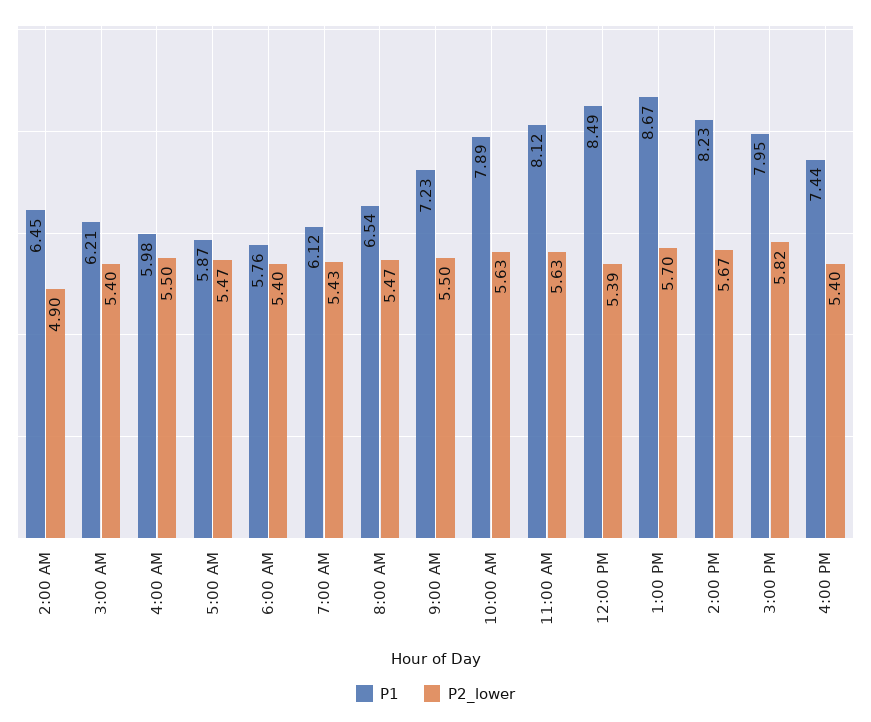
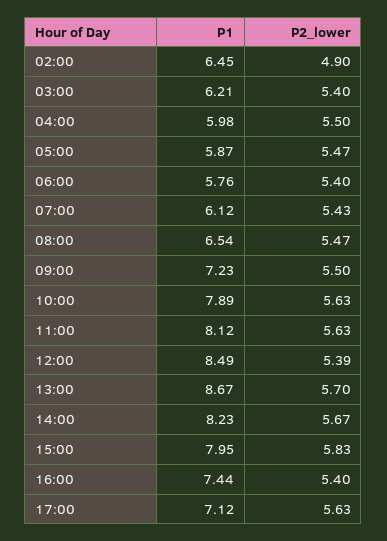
P2_lower, 3:00 PM: 5.82 -> 5.83
P1, 17:00: none -> 7.12
P2_lower, 17:00: none -> 5.63

